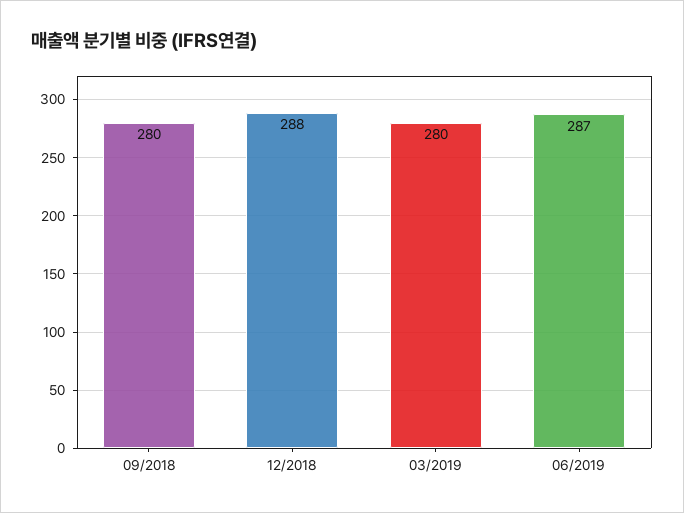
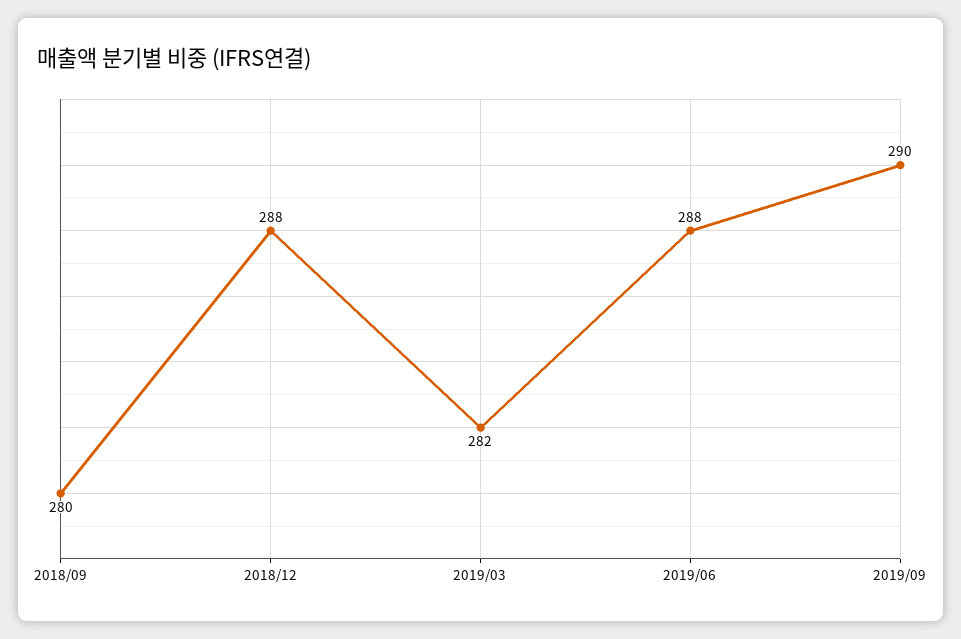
03/2019: 280 -> 282
06/2019: 287 -> 288
2019/09: none -> 290

